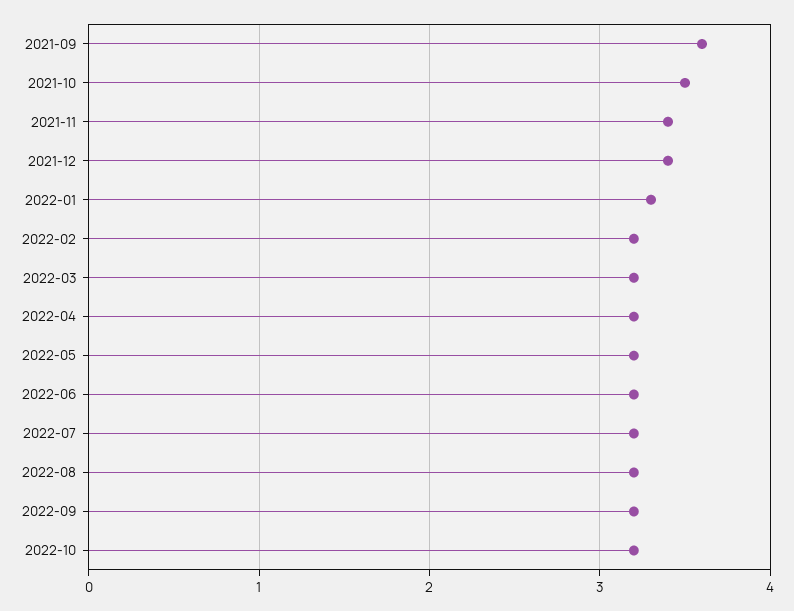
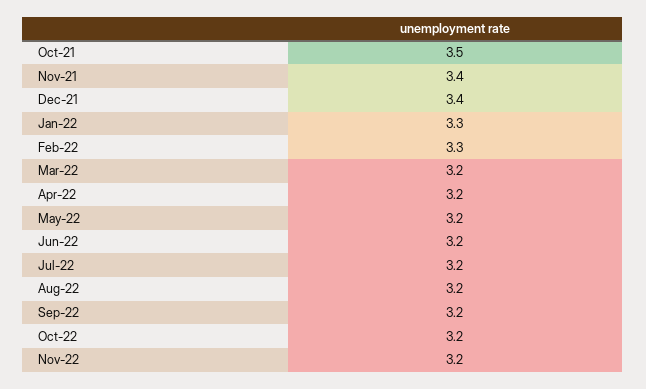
2021-09: 3.6 -> none
2022-02: 3.2 -> 3.3
Nov-22: none -> 3.2

